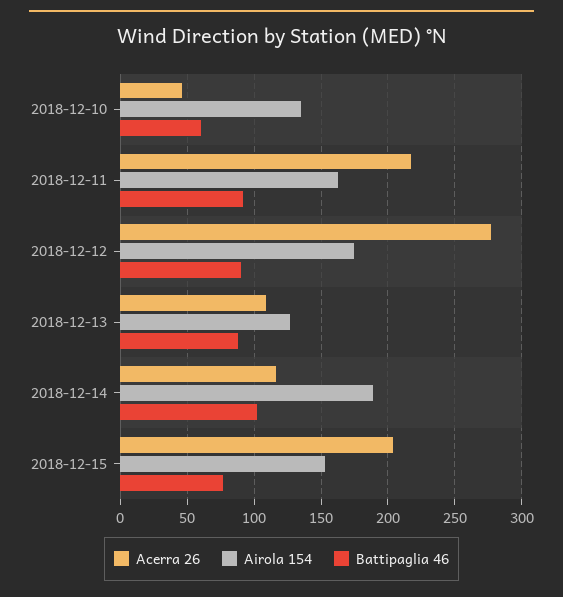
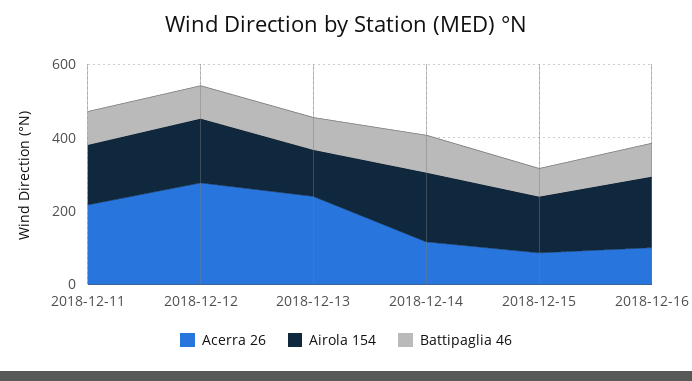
Acerra 26, 2018-12-10: 45 -> none
Airola 154, 2018-12-10: 135 -> none
Battipaglia 46, 2018-12-10: 60 -> none
Acerra 26, 2018-12-13: 110 -> 250
Acerra 26, 2018-12-15: 205 -> 100
Acerra 26, 2018-12-16: none -> 100
Airola 154, 2018-12-16: none -> 200
Battipaglia 46, 2018-12-16: none -> 100

